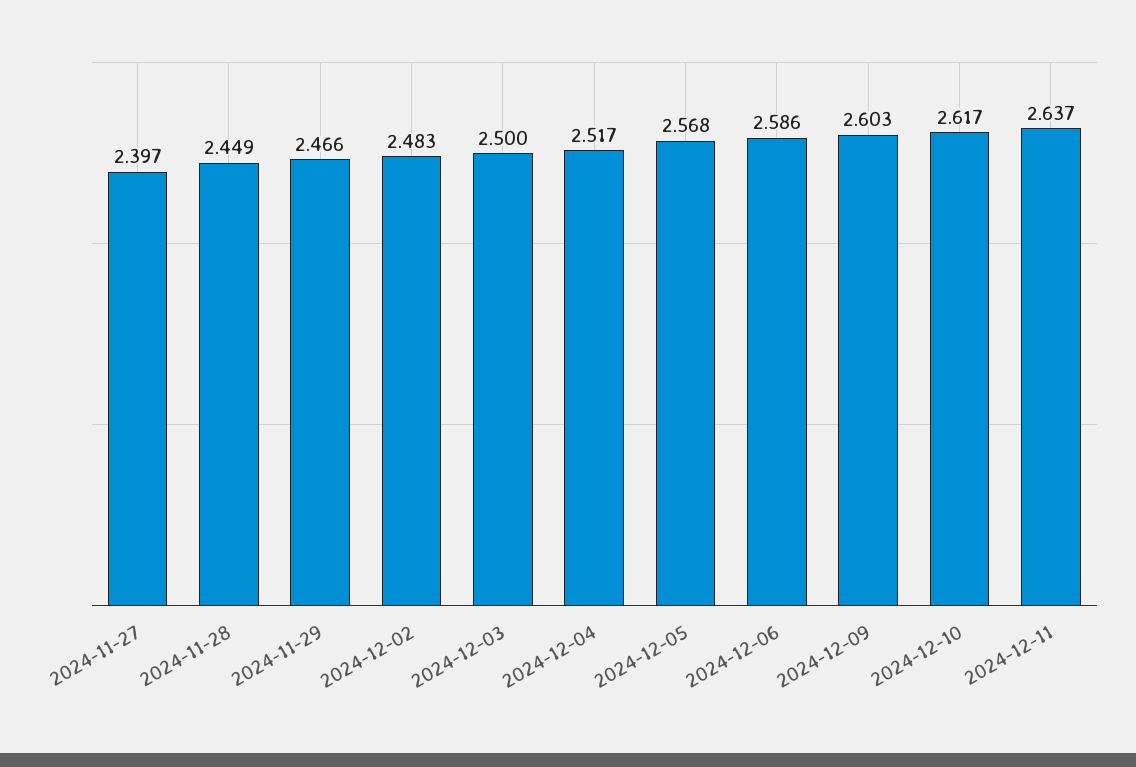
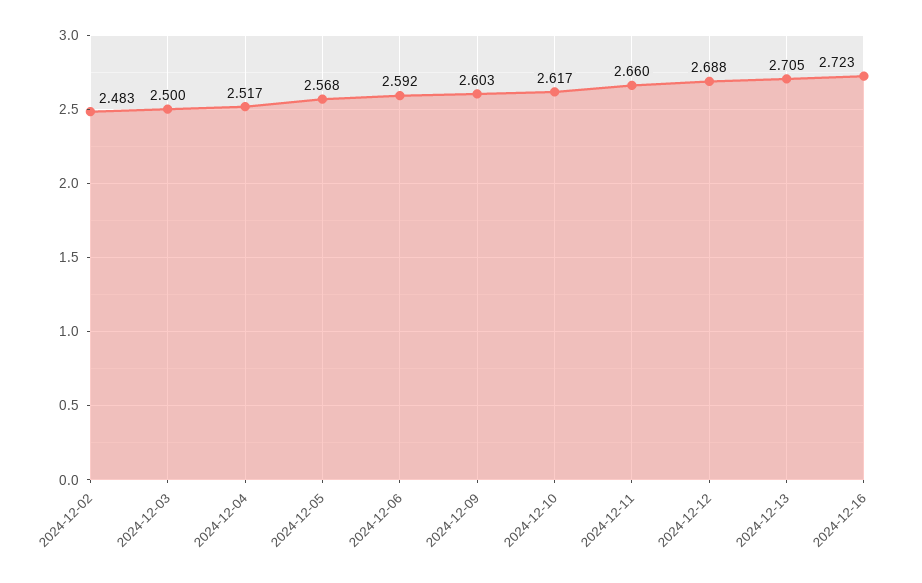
2024-11-27: 2.397 -> none
2024-11-28: 2.449 -> none
2024-11-29: 2.466 -> none
2024-12-06: 2.586 -> 2.592
2024-12-11: 2.637 -> 2.66
2024-12-12: none -> 2.688
2024-12-13: none -> 2.705
2024-12-16: none -> 2.723

